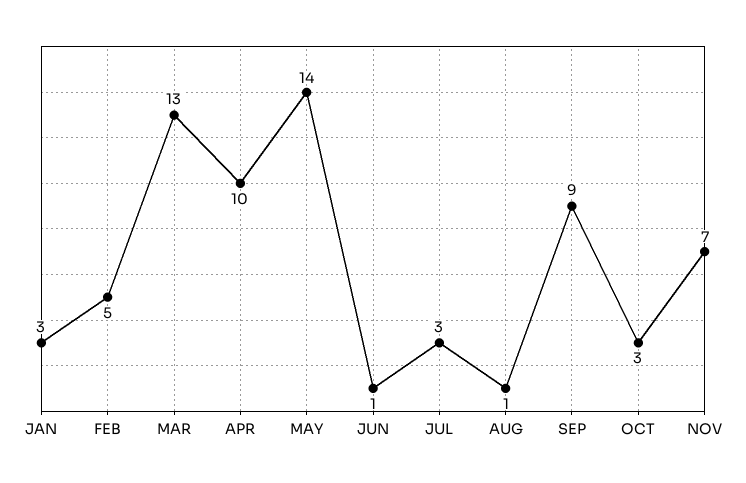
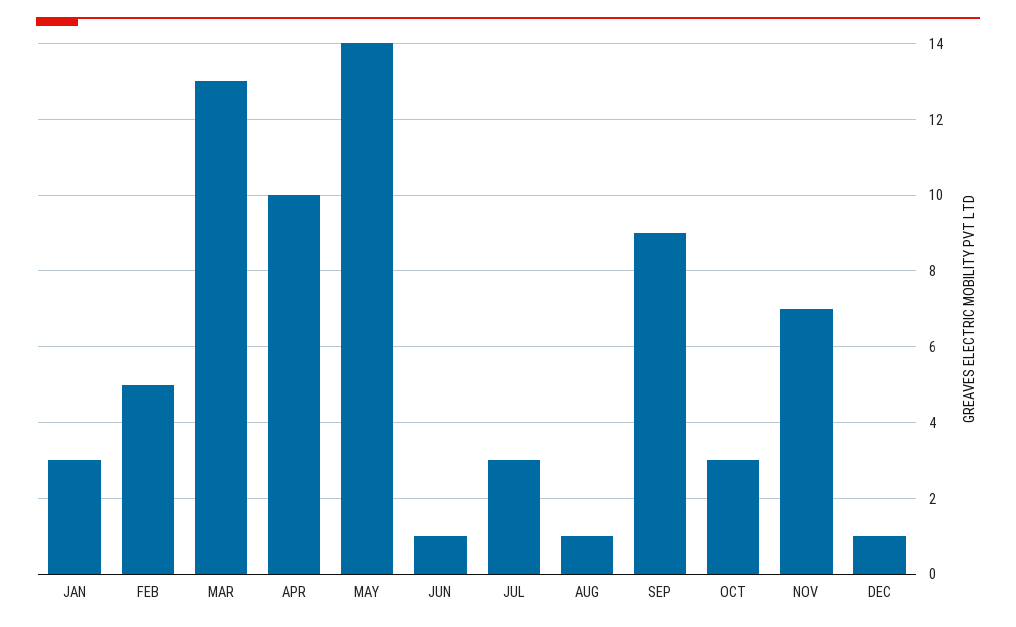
DEC: none -> 1

